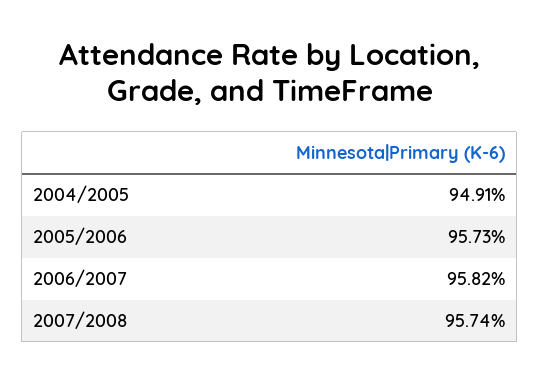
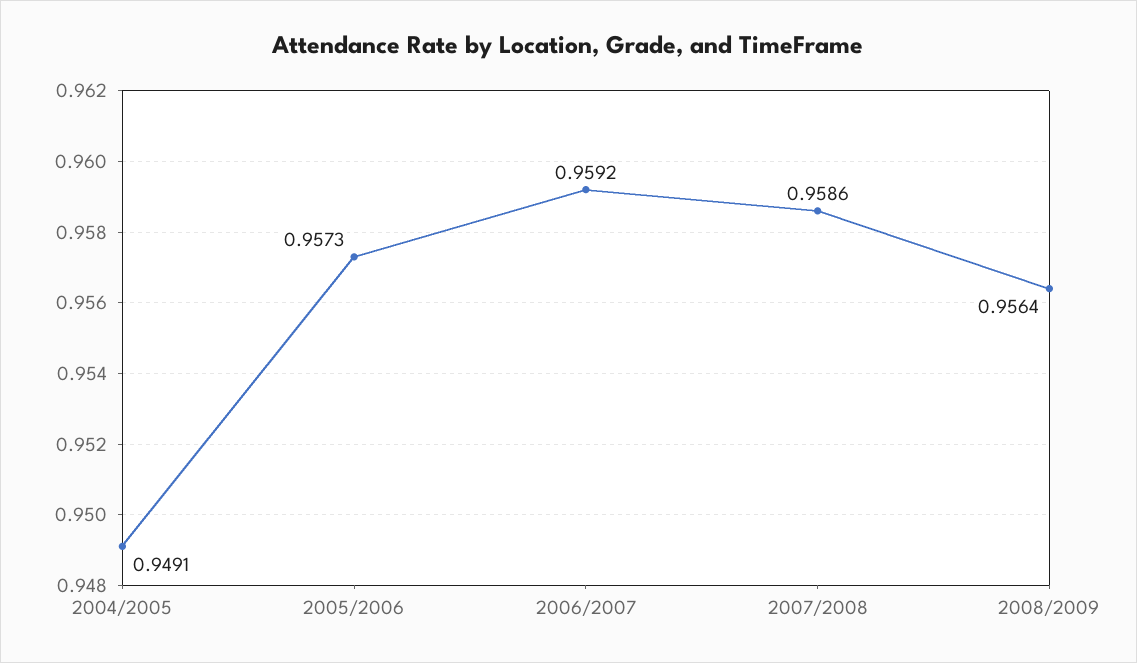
2006/2007: 0.9582 -> 0.9592
2007/2008: 0.9574 -> 0.9586
2008/2009: none -> 0.9564

